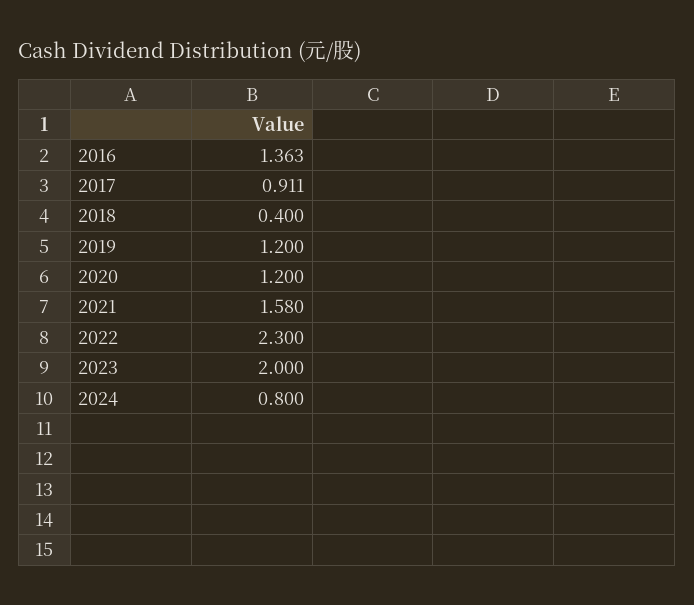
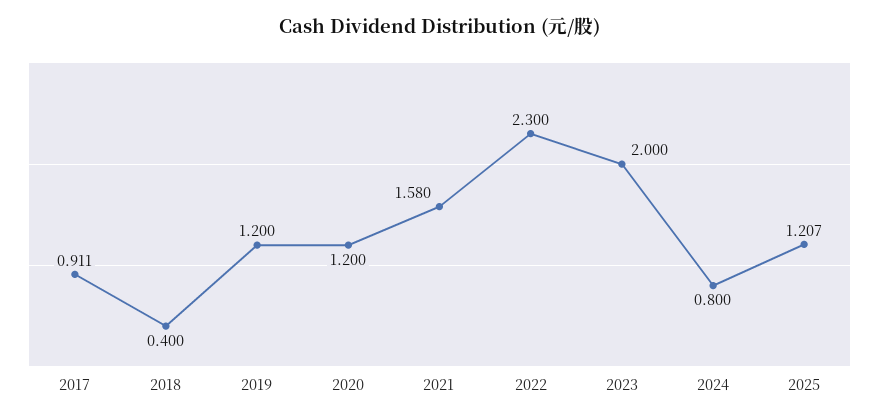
2016: 1.363 -> none
2025: none -> 1.207

